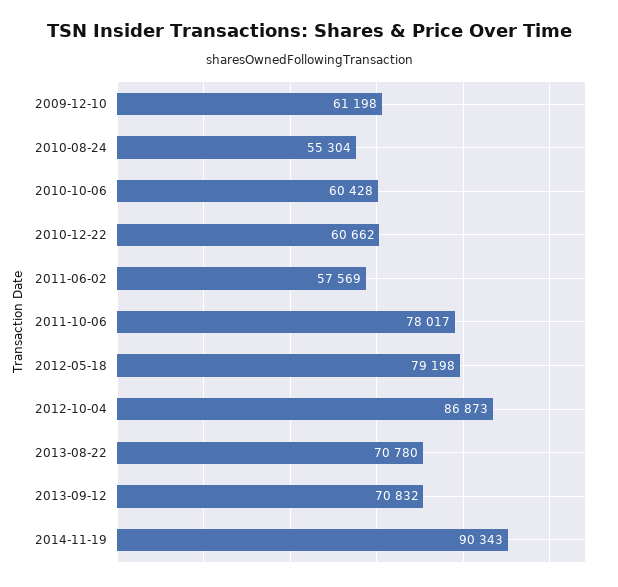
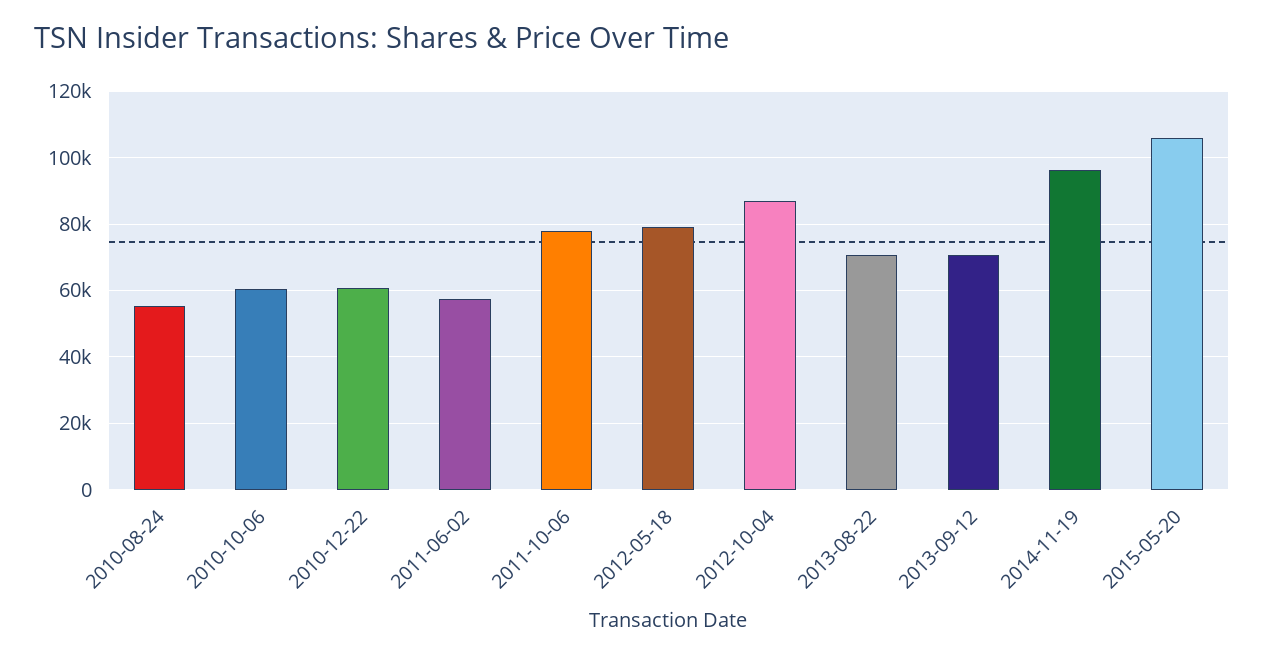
2009-12-10: 61198 -> none
2014-11-19: 90343 -> 96000
2015-05-20: none -> 106000

